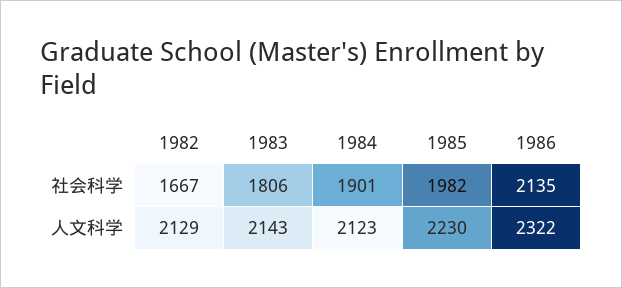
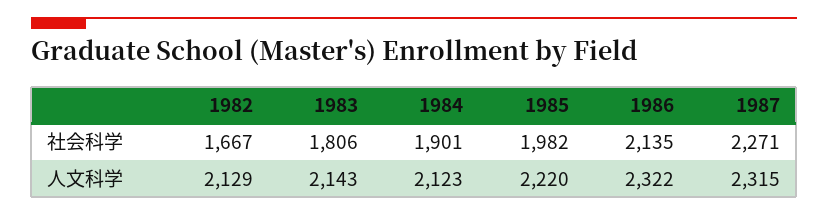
1985, 人文科学: 2230 -> 2220
1987, 社会科学: none -> 2271
1987, 人文科学: none -> 2315

